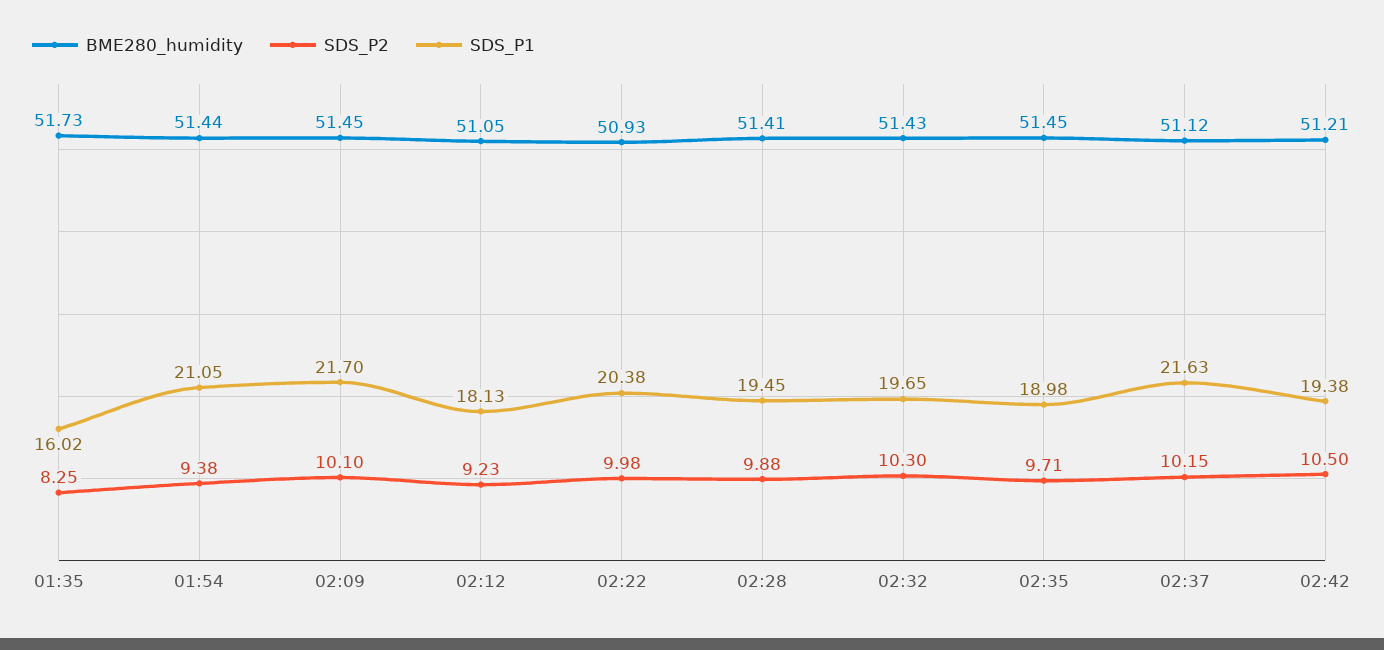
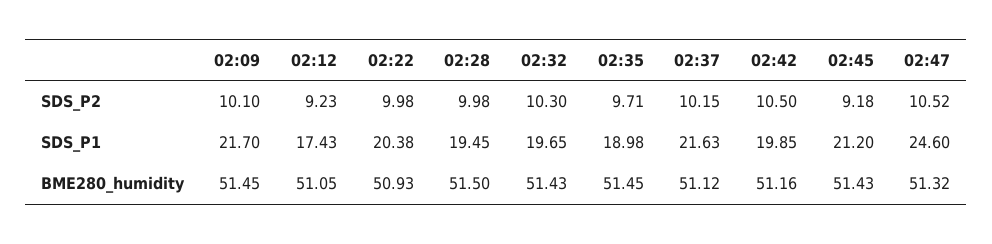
BME280_humidity, 01:35: 51.73 -> none
SDS_P2, 01:35: 8.25 -> none
SDS_P1, 01:35: 16.02 -> none
BME280_humidity, 01:54: 51.44 -> none
SDS_P2, 01:54: 9.38 -> none
SDS_P1, 01:54: 21.05 -> none
SDS_P1, 02:12: 18.13 -> 17.43
BME280_humidity, 02:28: 51.41 -> 51.5
SDS_P2, 02:28: 9.88 -> 9.98
BME280_humidity, 02:42: 51.21 -> 51.16
SDS_P1, 02:42: 19.38 -> 19.85
SDS_P2, 02:45: none -> 9.18
SDS_P2, 02:47: none -> 10.52
SDS_P1, 02:45: none -> 21.2
SDS_P1, 02:47: none -> 24.6
BME280_humidity, 02:45: none -> 51.43
BME280_humidity, 02:47: none -> 51.32

